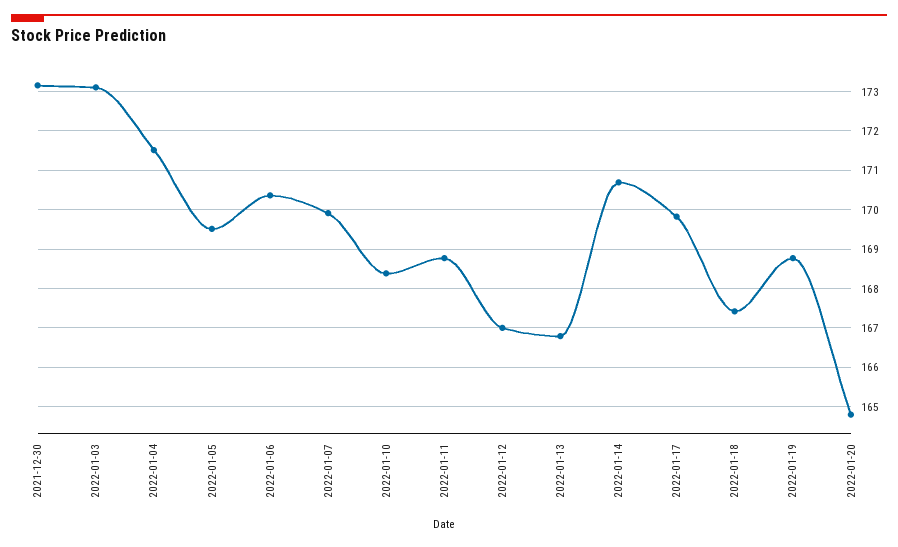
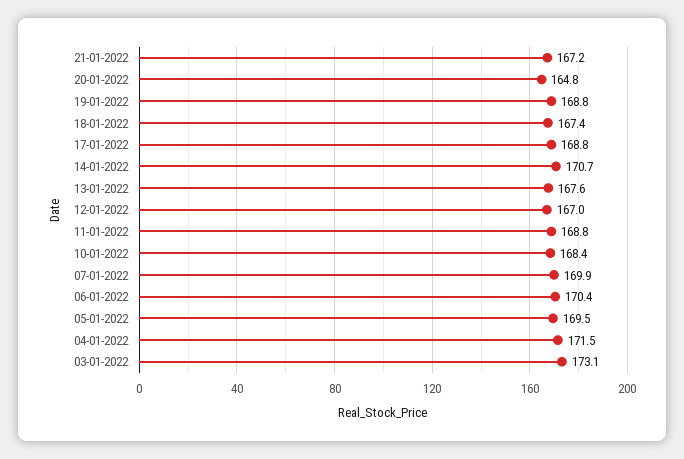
2021-12-30: 173.2 -> none
2022-01-13: 166.8 -> 167.6
2022-01-17: 169.8 -> 168.8
21-01-2022: none -> 167.2

